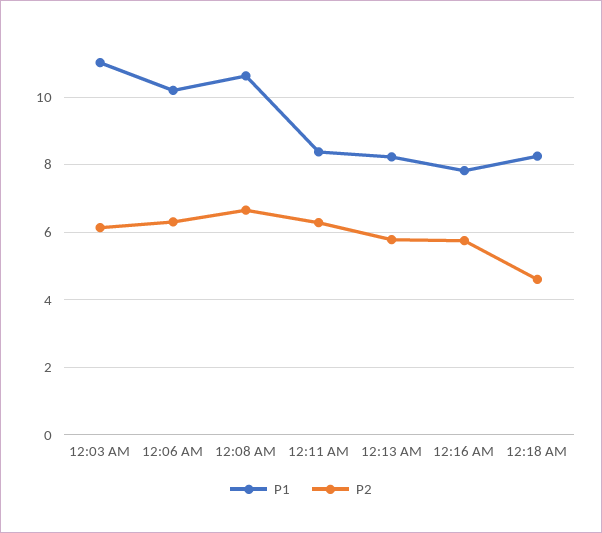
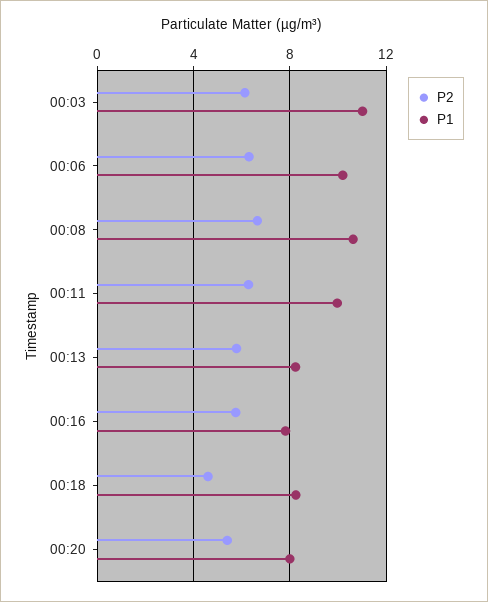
P1, 12:11 AM: 8.4 -> 10
P2, 00:20: none -> 5.5
P1, 00:20: none -> 8

